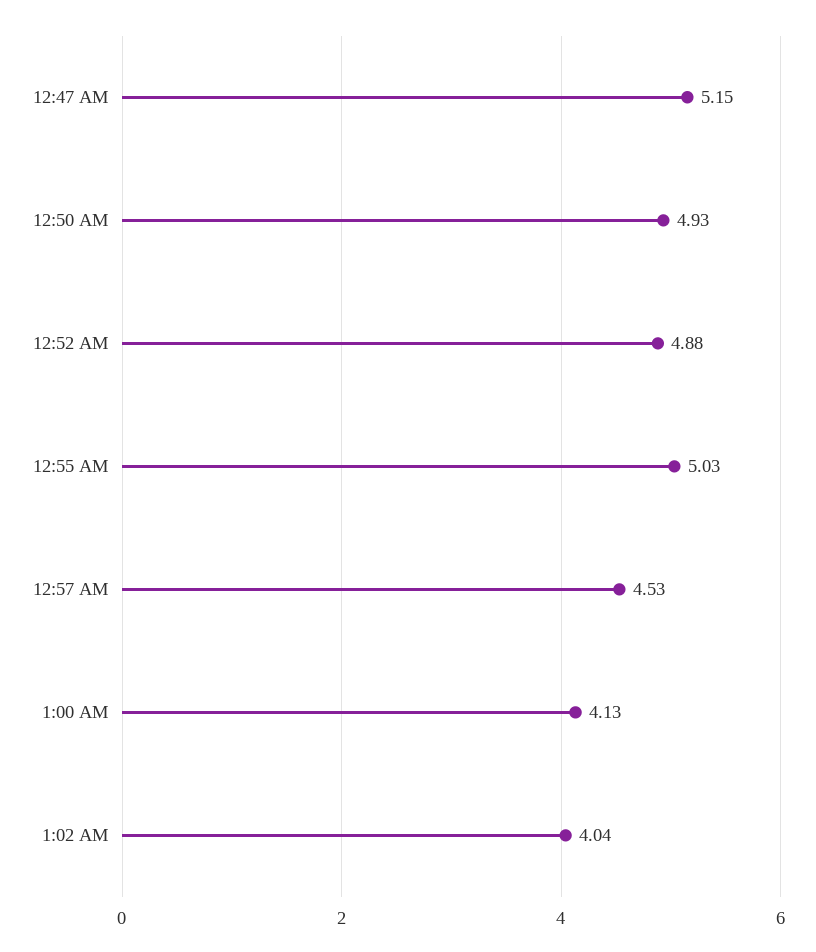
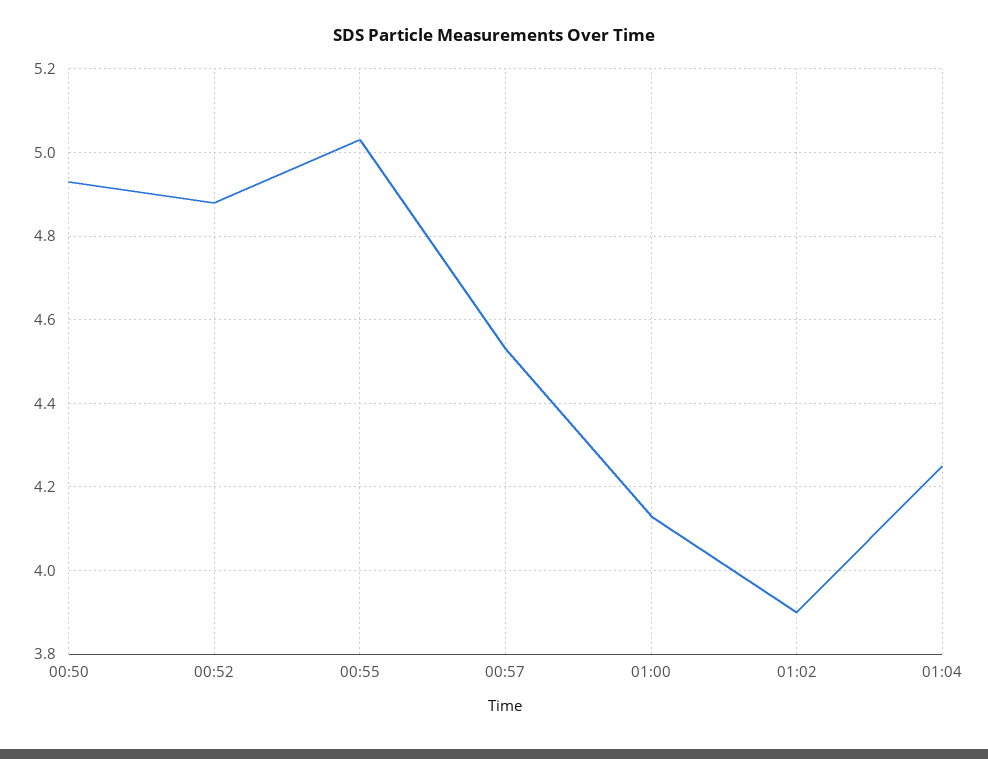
12:47 AM: 5.15 -> none
1:02 AM: 4.04 -> 3.9
01:04: none -> 4.25

